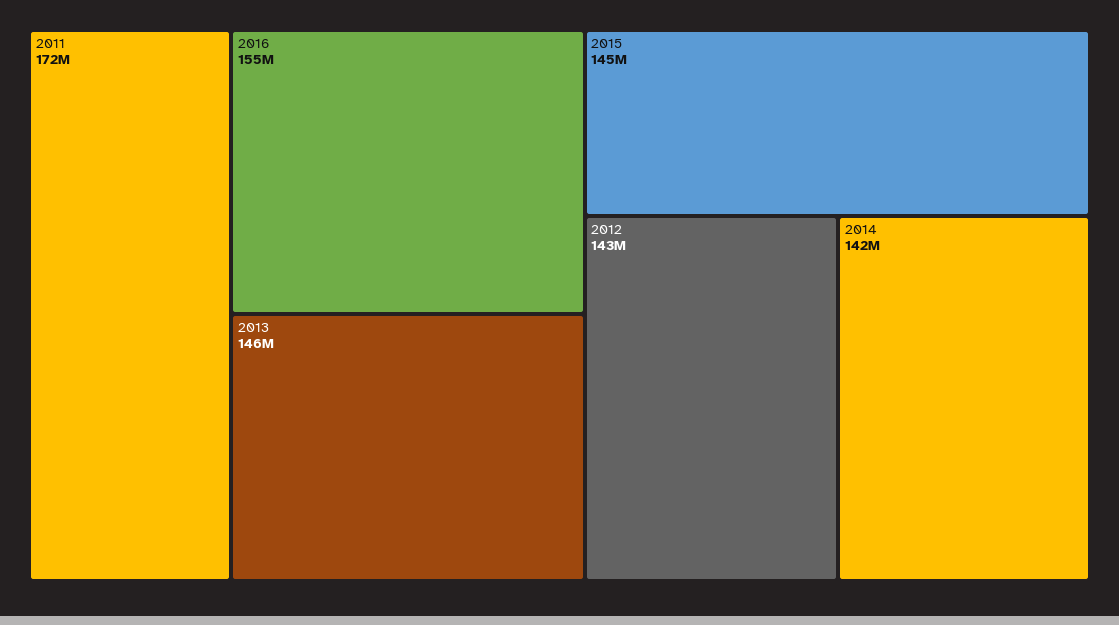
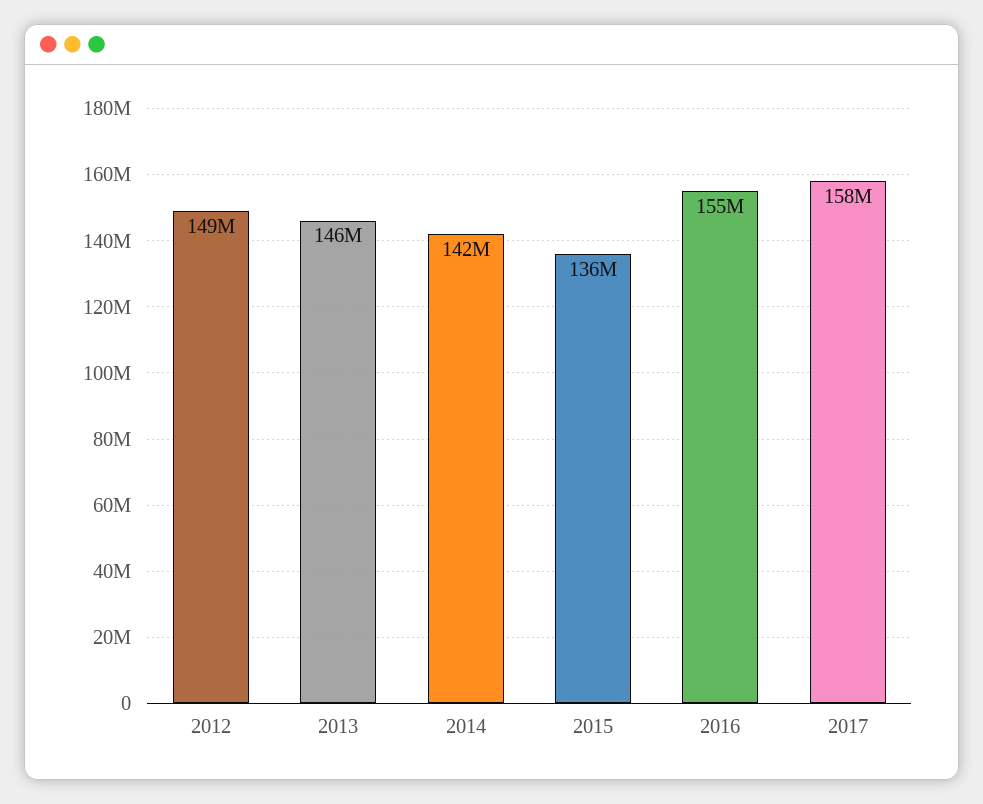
2011: 172000000 -> none
2015: 145000000 -> 136000000
2012: 143000000 -> 149000000
2017: none -> 158000000

